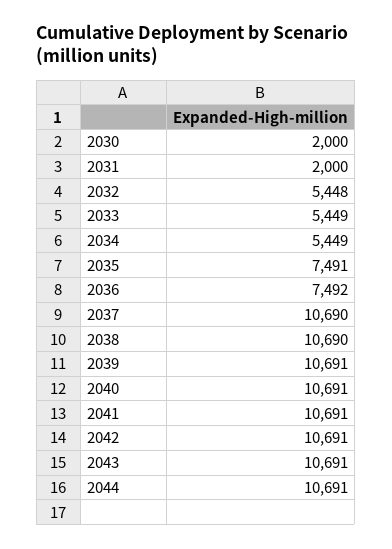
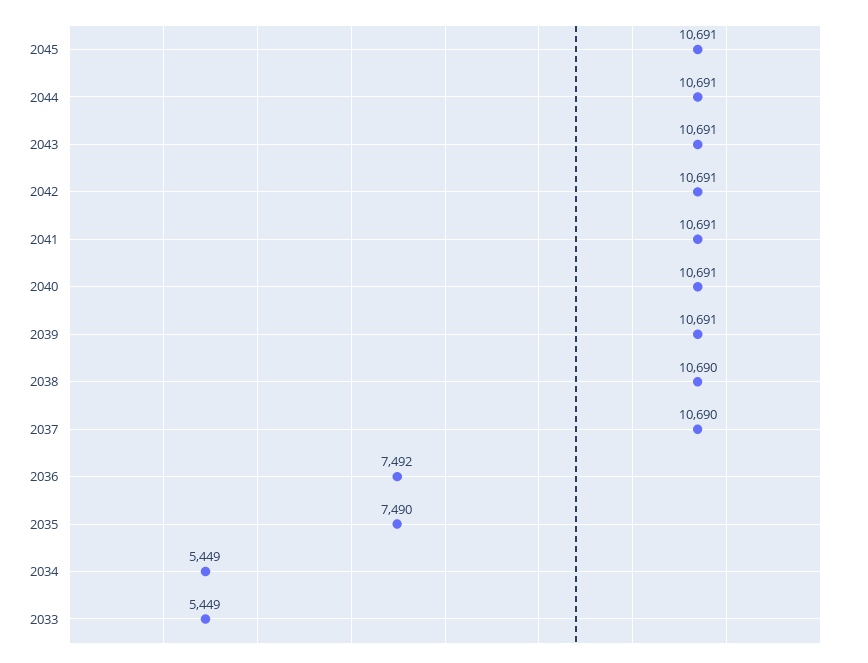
2030: 2000 -> none
2031: 2000 -> none
2032: 5448 -> none
2035: 7491 -> 7490
2045: none -> 10691

